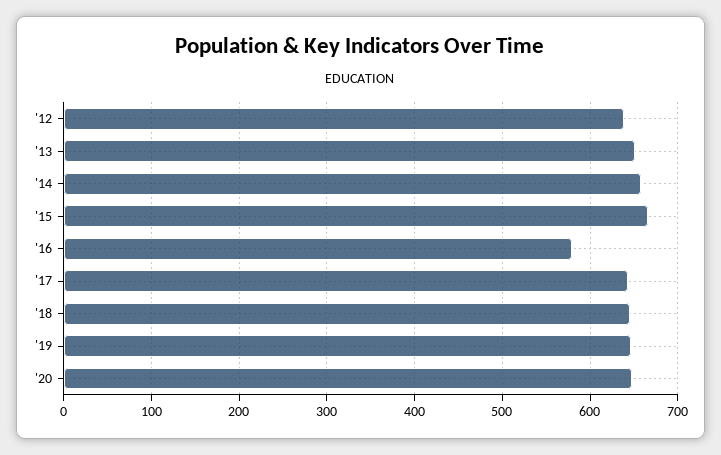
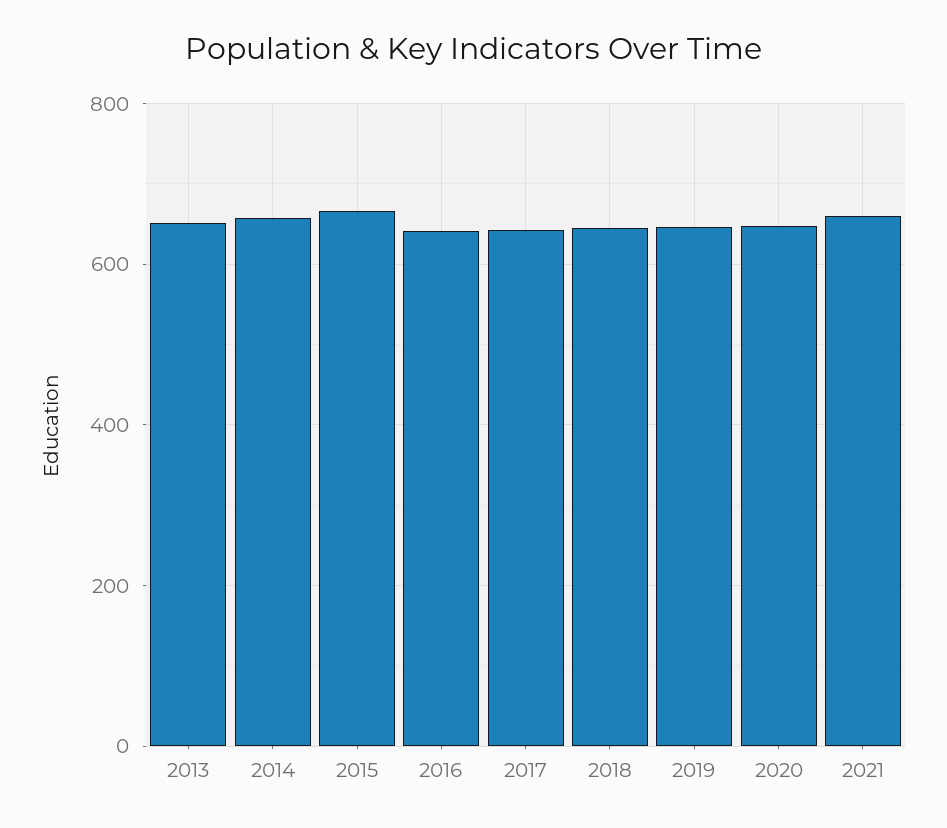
'12: 640 -> none
'16: 580 -> 640
2021: none -> 660

